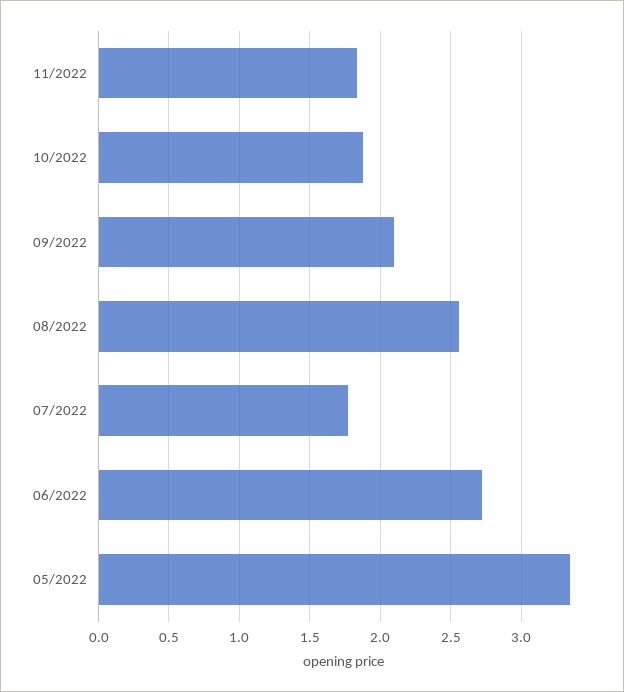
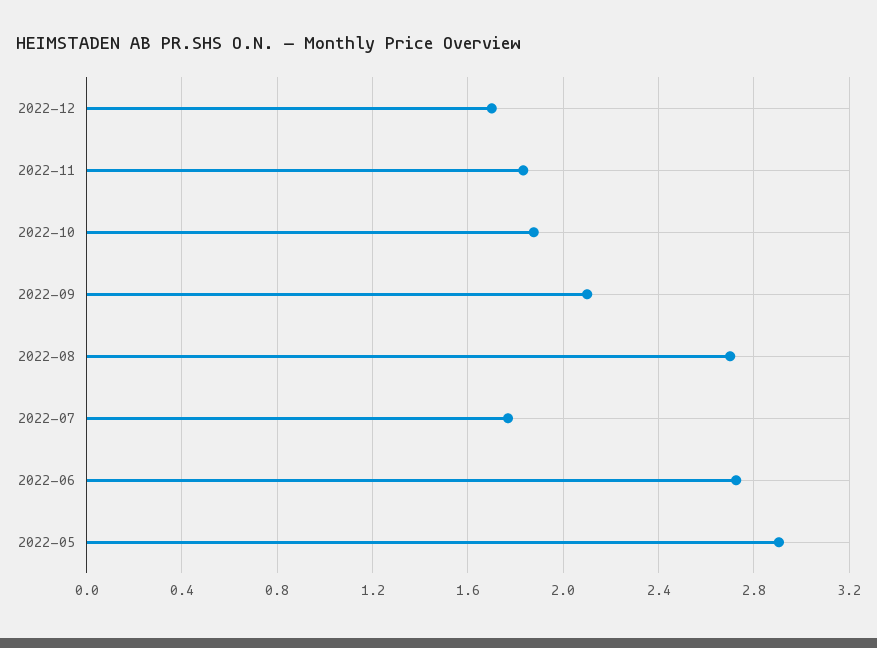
08/2022: 2.55 -> 2.7
05/2022: 3.35 -> 2.9
2022-12: none -> 1.7

